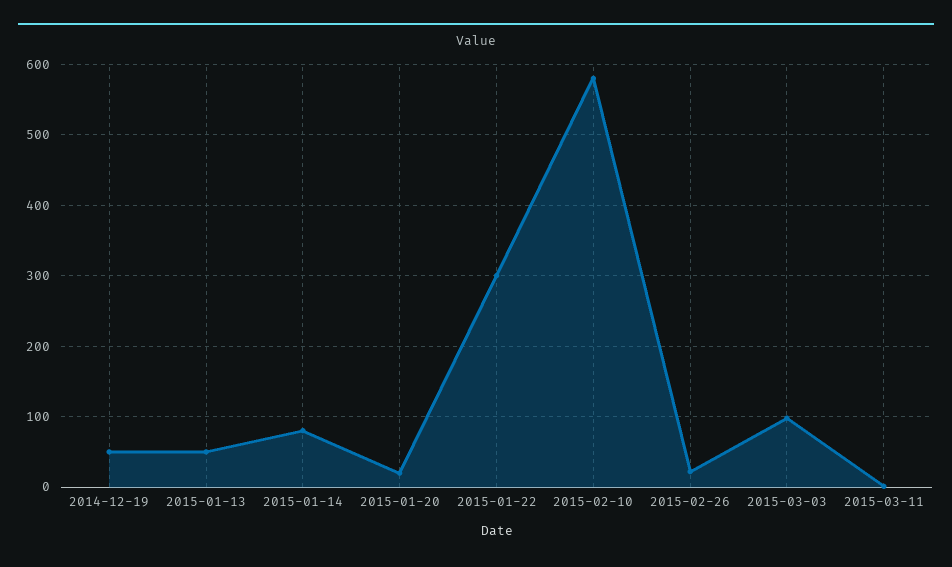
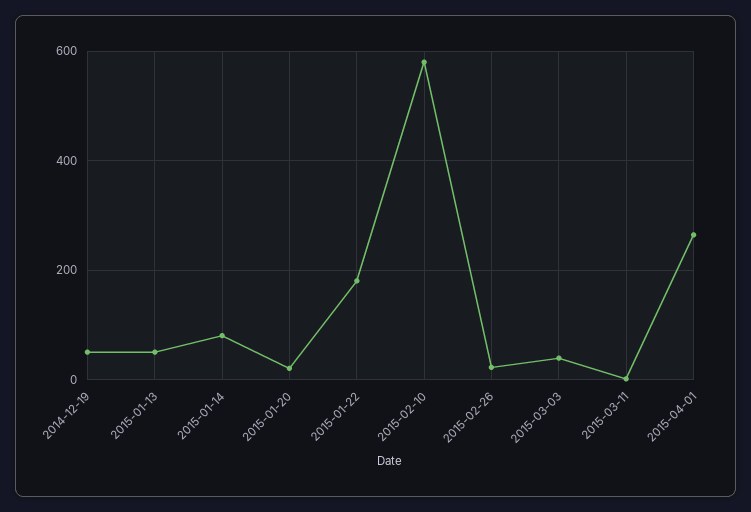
2015-01-22: 300 -> 180
2015-03-03: 100 -> 40
2015-04-01: none -> 260

